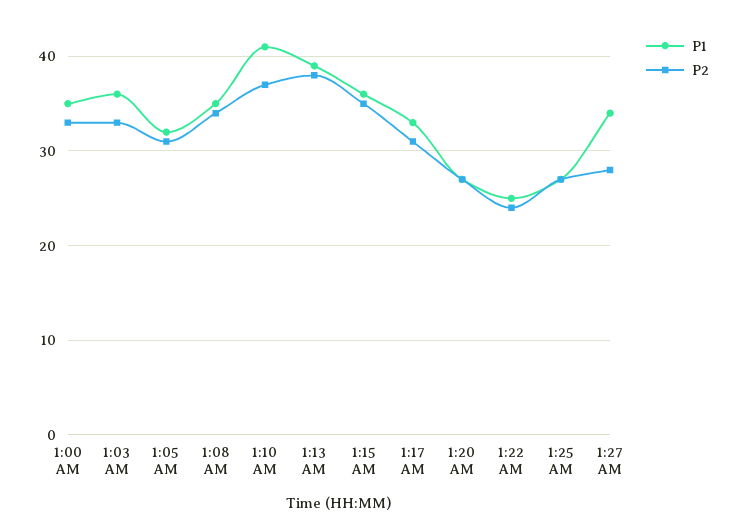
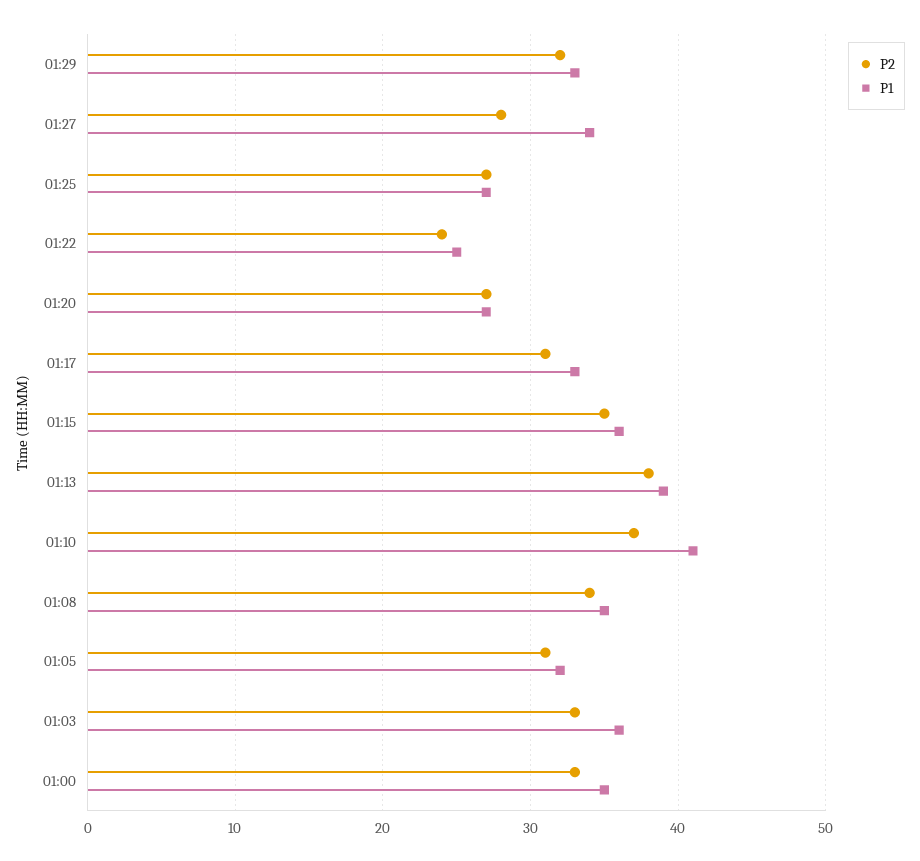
P2, 01:29: none -> 32
P1, 01:29: none -> 33

